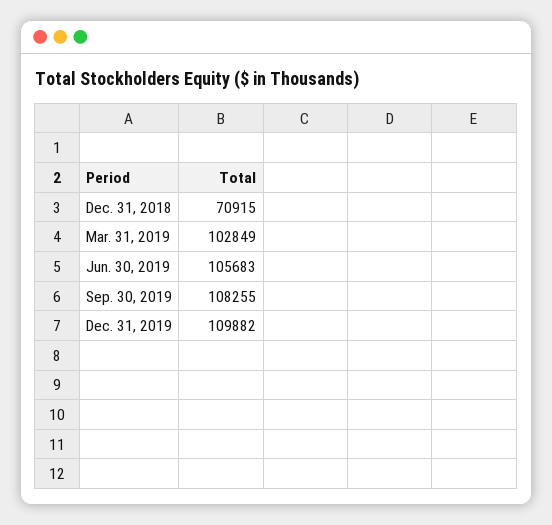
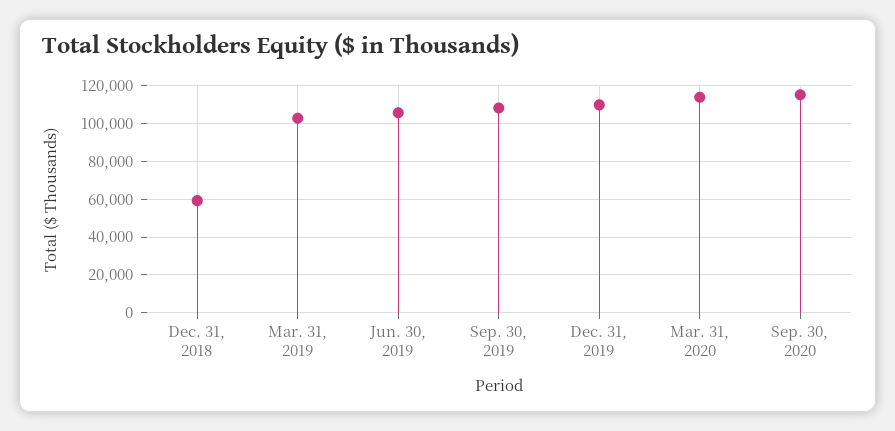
Dec. 31, 2018: 70915 -> 60000
Mar. 31, 2020: none -> 115000
Sep. 30, 2020: none -> 115000

